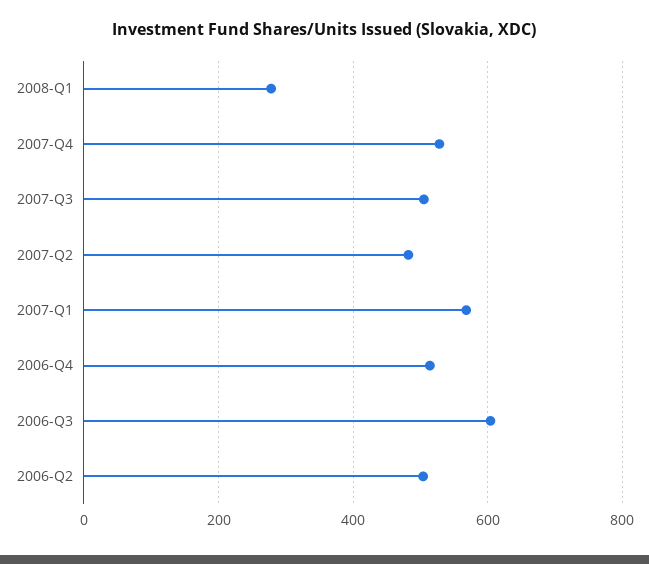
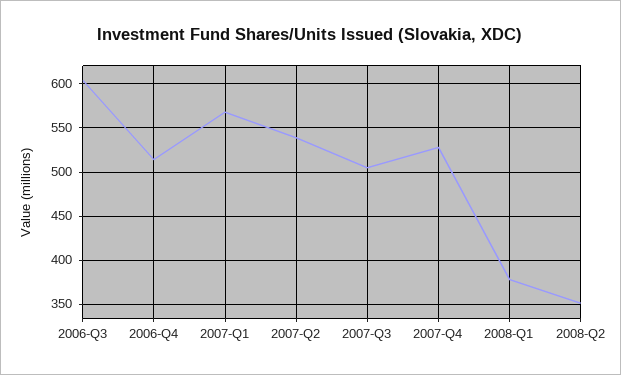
2008-Q1: 280 -> 380
2007-Q2: 480 -> 540
2006-Q2: 500 -> none
2008-Q2: none -> 350

